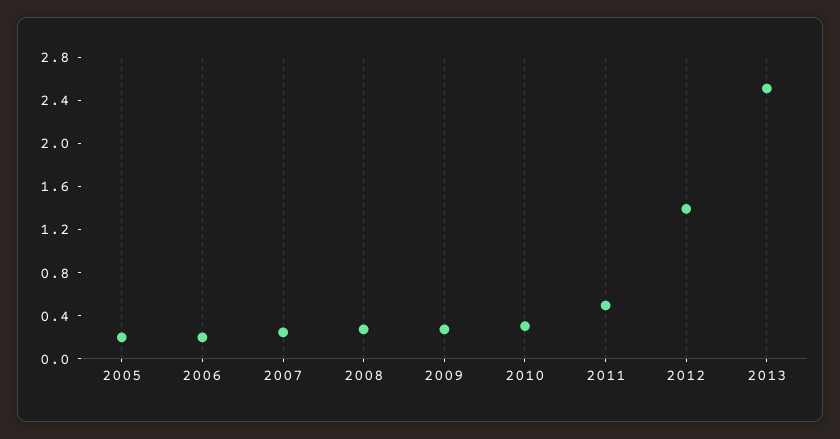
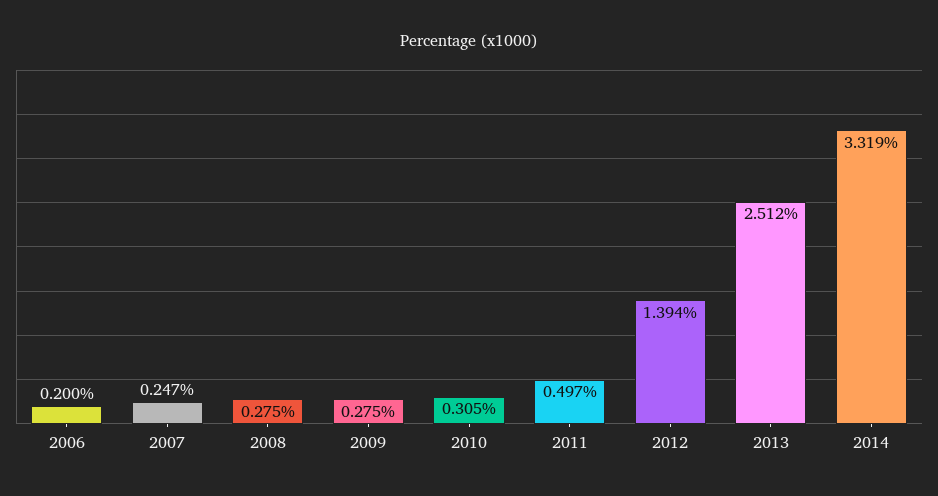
2005: 0.2 -> none
2014: none -> 3.319

